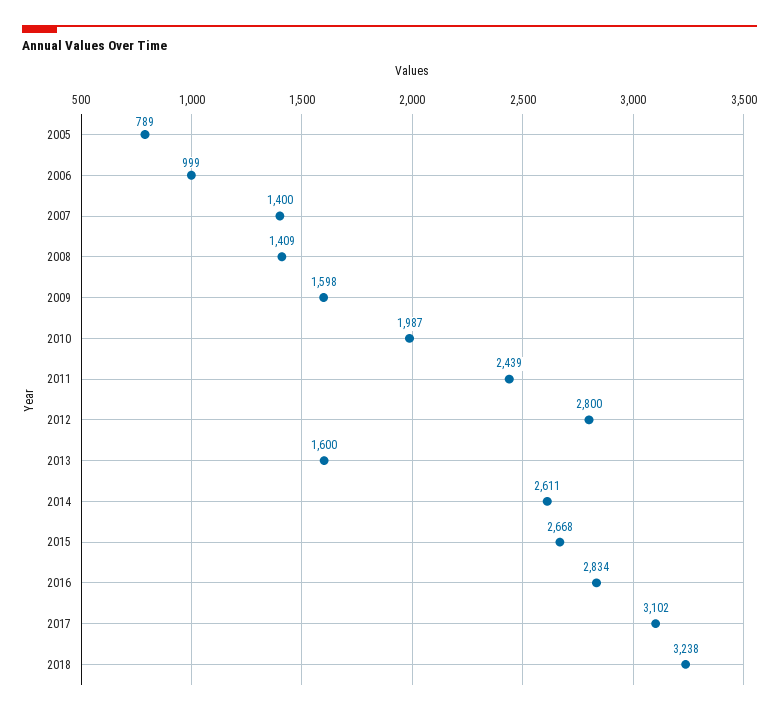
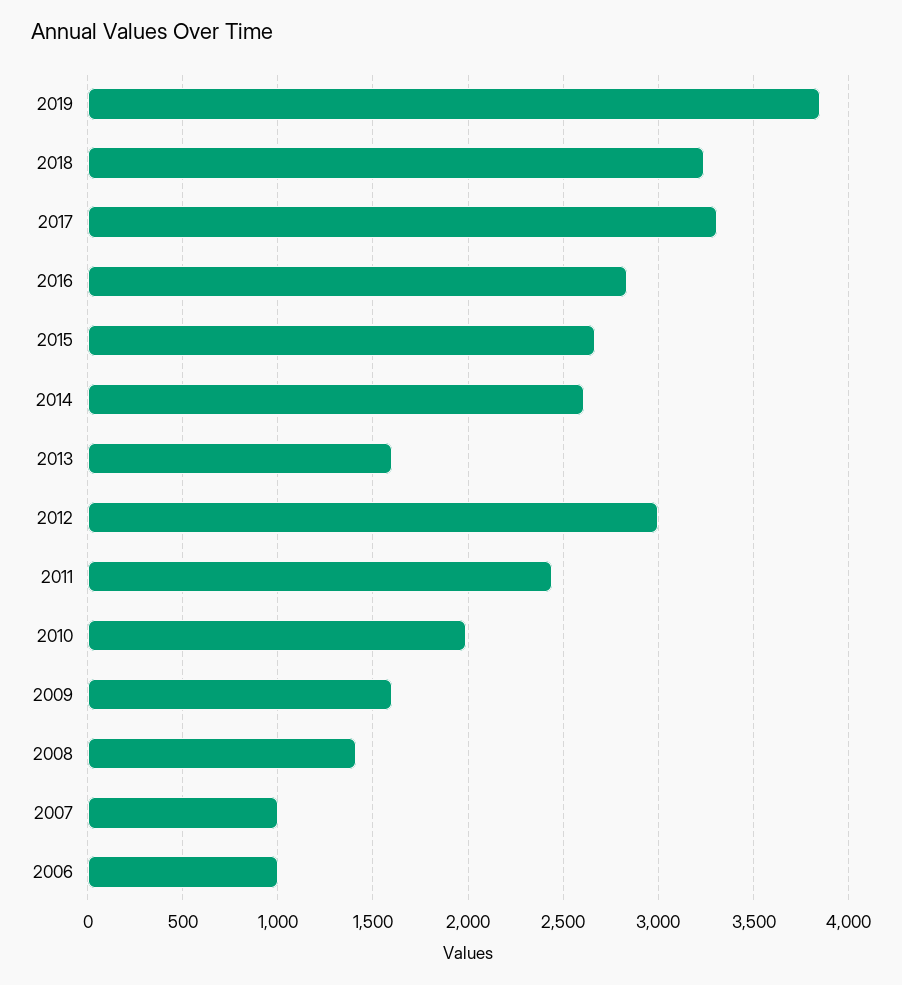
2005: 789 -> none
2007: 1400 -> 1000
2012: 2800 -> 3000
2017: 3102 -> 3300
2019: none -> 3850

